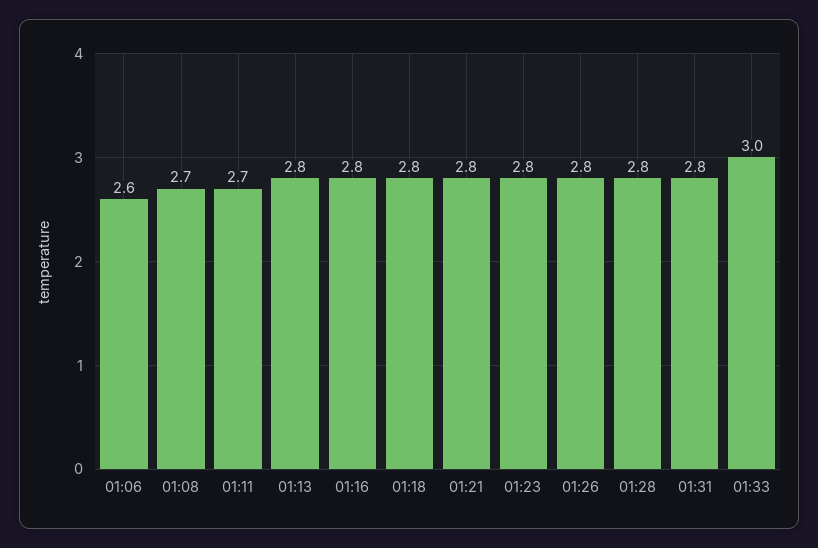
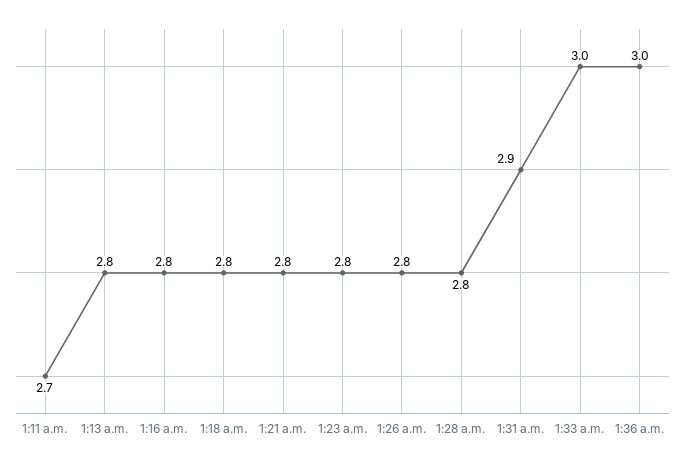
01:06: 2.6 -> none
01:08: 2.7 -> none
01:31: 2.8 -> 2.9
1:36 a.m.: none -> 3

